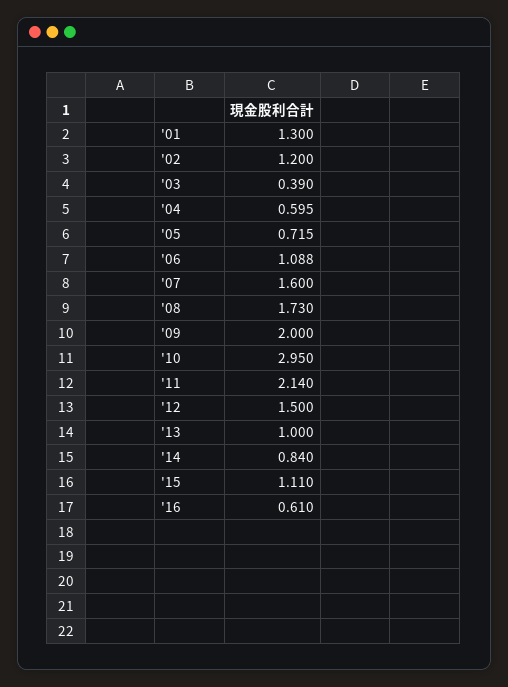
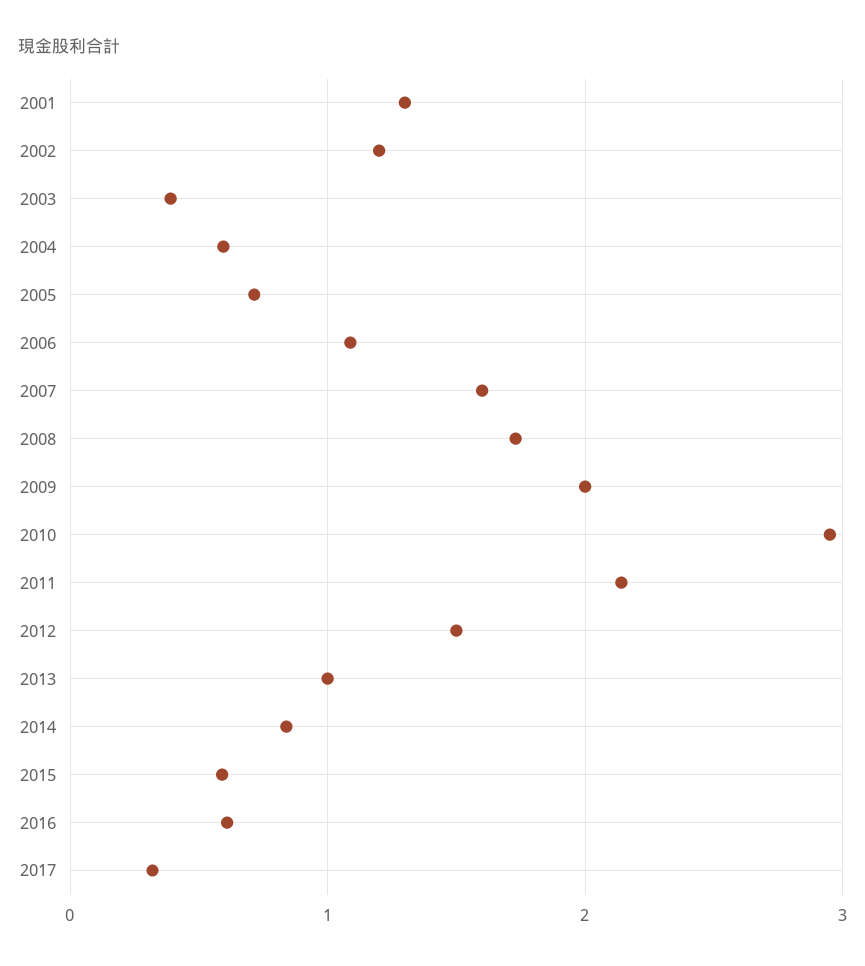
'15: 1.11 -> 0.6
2017: none -> 0.3

